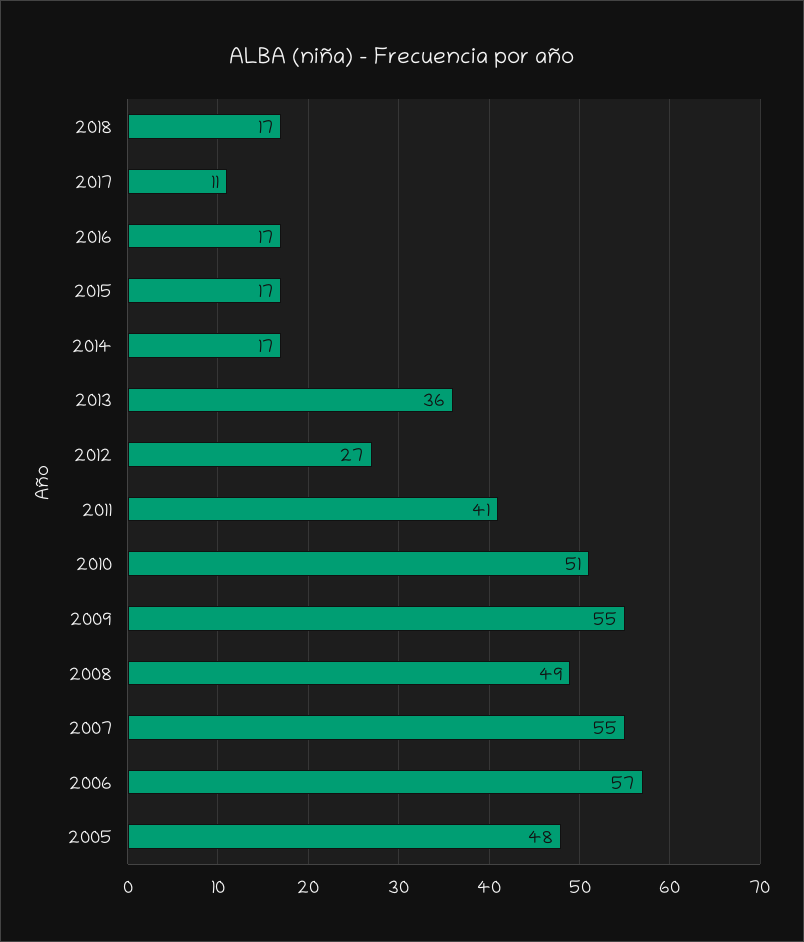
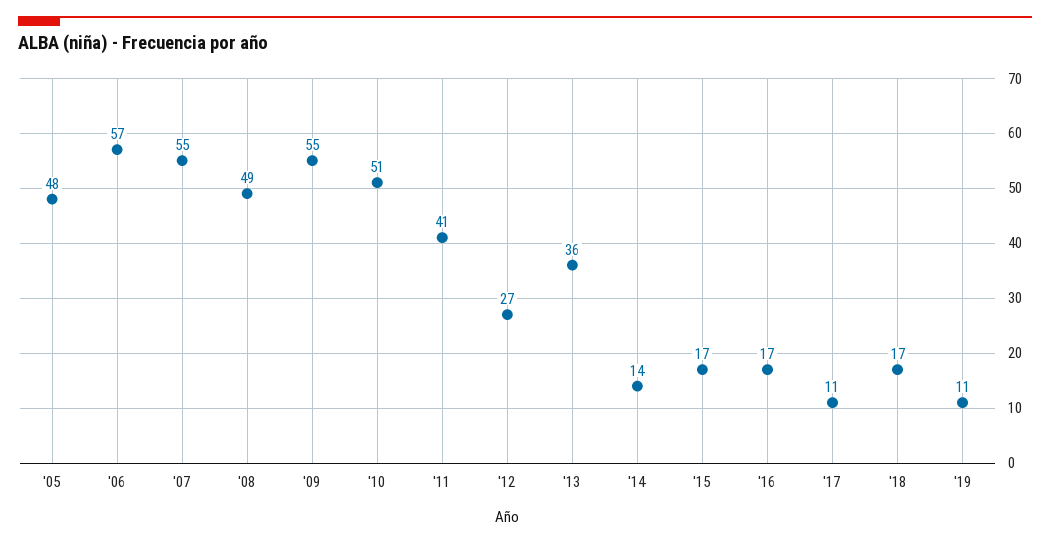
2014: 17 -> 14
'19: none -> 11

